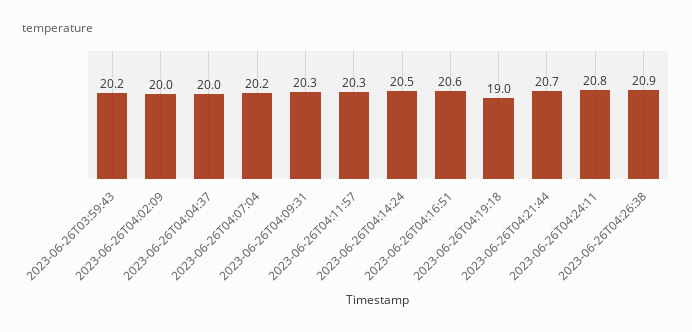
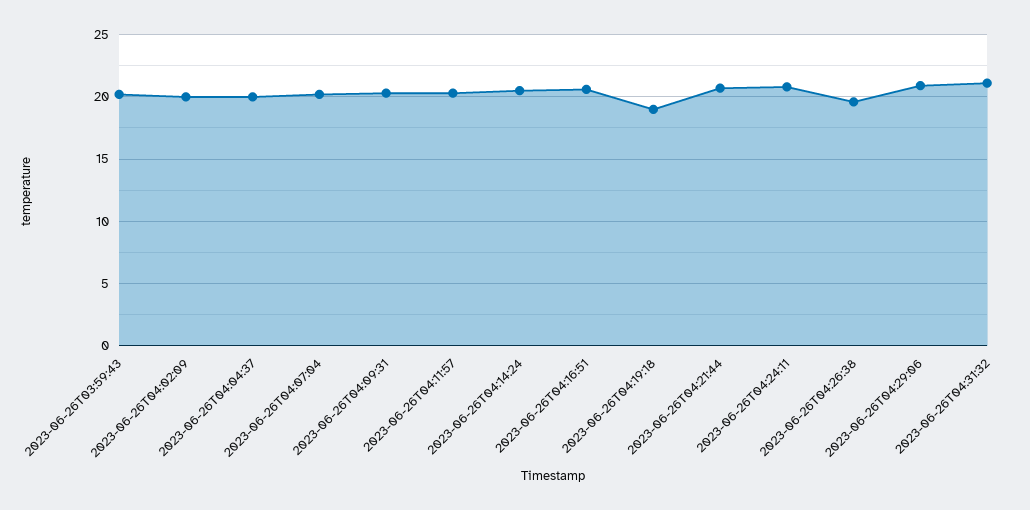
2023-06-26T04:26:38: 20.9 -> 19.5
2023-06-26T04:29:06: none -> 21
2023-06-26T04:31:32: none -> 21

